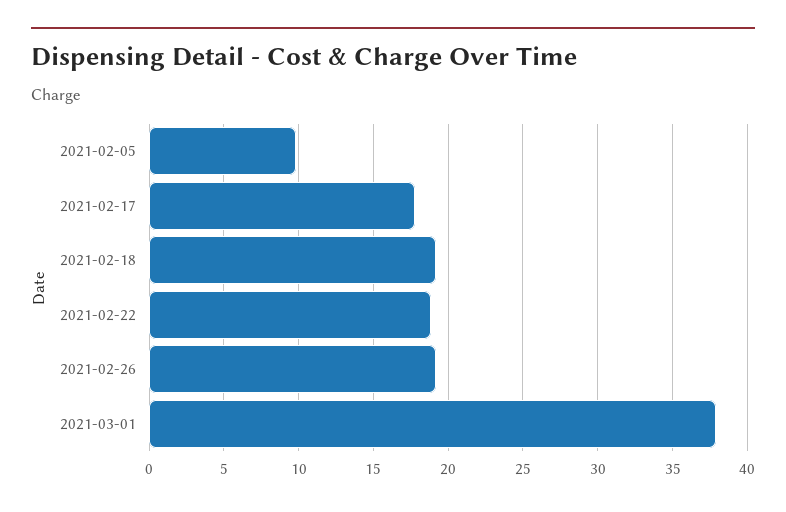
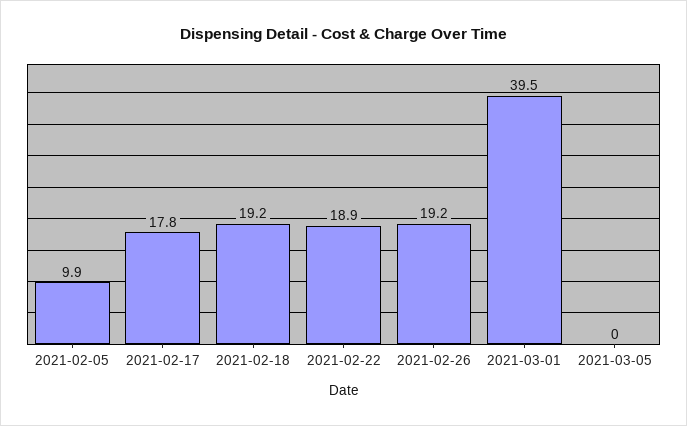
2021-03-01: 38 -> 39.5
2021-03-05: none -> 0

